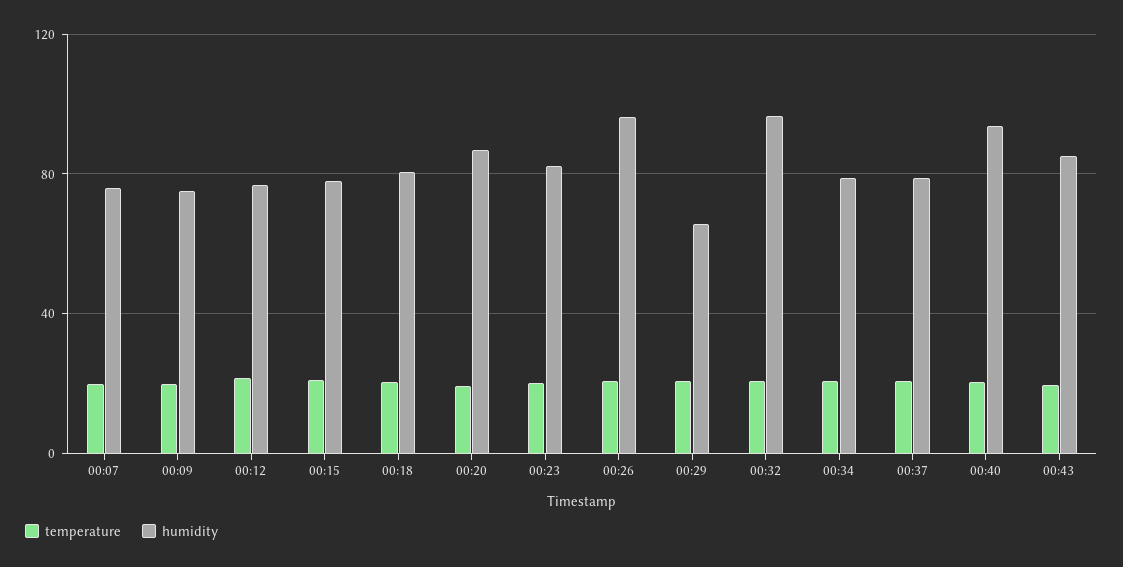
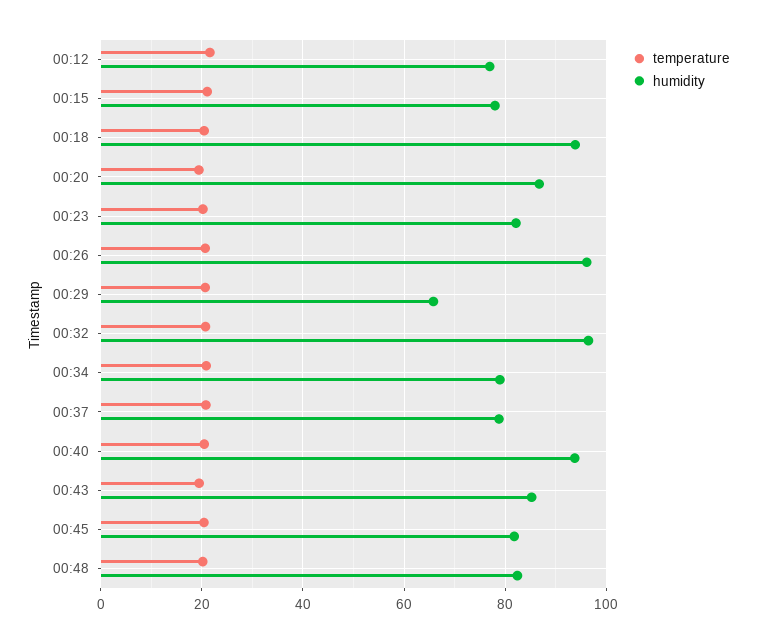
temperature, 00:07: 20 -> none
humidity, 00:07: 75 -> none
temperature, 00:09: 20 -> none
humidity, 00:09: 75 -> none
humidity, 00:18: 80 -> 94
temperature, 00:45: none -> 20
humidity, 00:45: none -> 82
temperature, 00:48: none -> 20
humidity, 00:48: none -> 82

